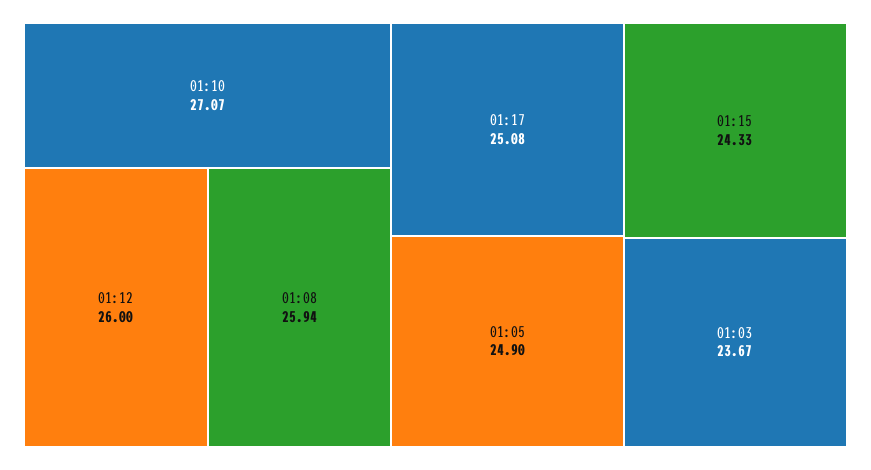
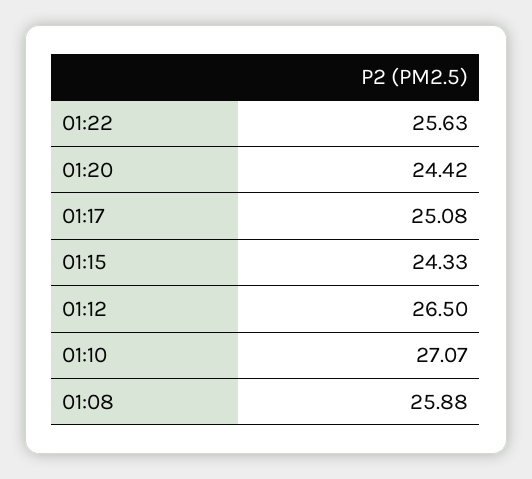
01:12: 26 -> 26.5
01:08: 25.94 -> 25.88
01:05: 24.9 -> none
01:03: 23.67 -> none
01:22: none -> 25.63
01:20: none -> 24.42

